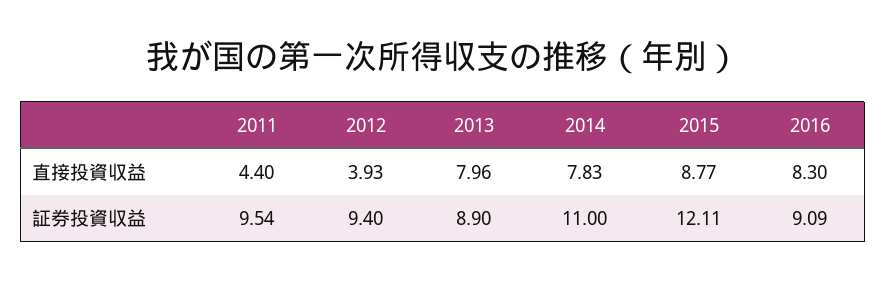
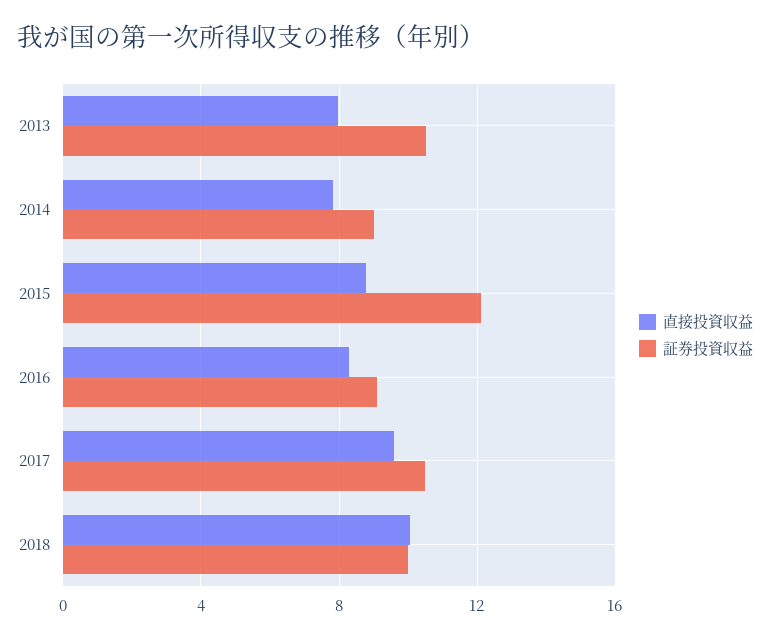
直接投資収益, 2011: 4.4 -> none
直接投資収益, 2012: 3.93 -> none
証券投資収益, 2011: 9.54 -> none
証券投資収益, 2012: 9.4 -> none
証券投資収益, 2013: 8.9 -> 10.5
証券投資収益, 2014: 11 -> 9
直接投資収益, 2017: none -> 9.5
証券投資収益, 2017: none -> 10.5
直接投資収益, 2018: none -> 10
証券投資収益, 2018: none -> 10

